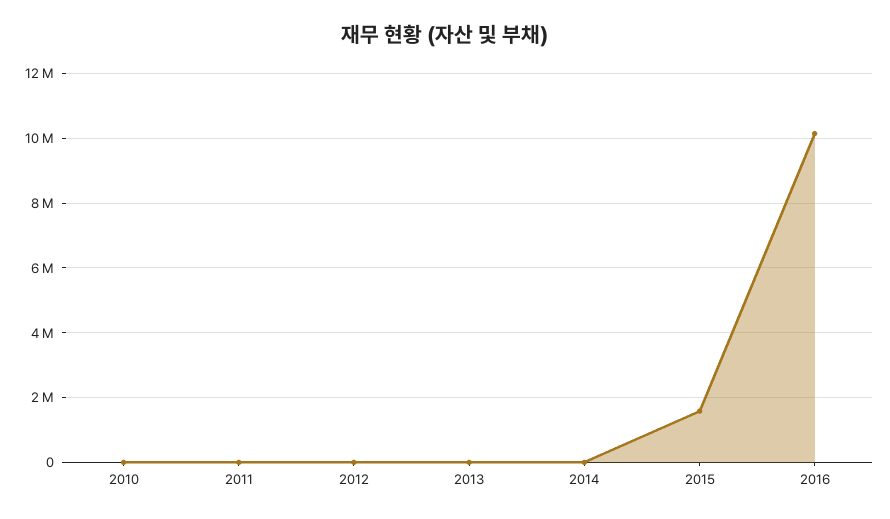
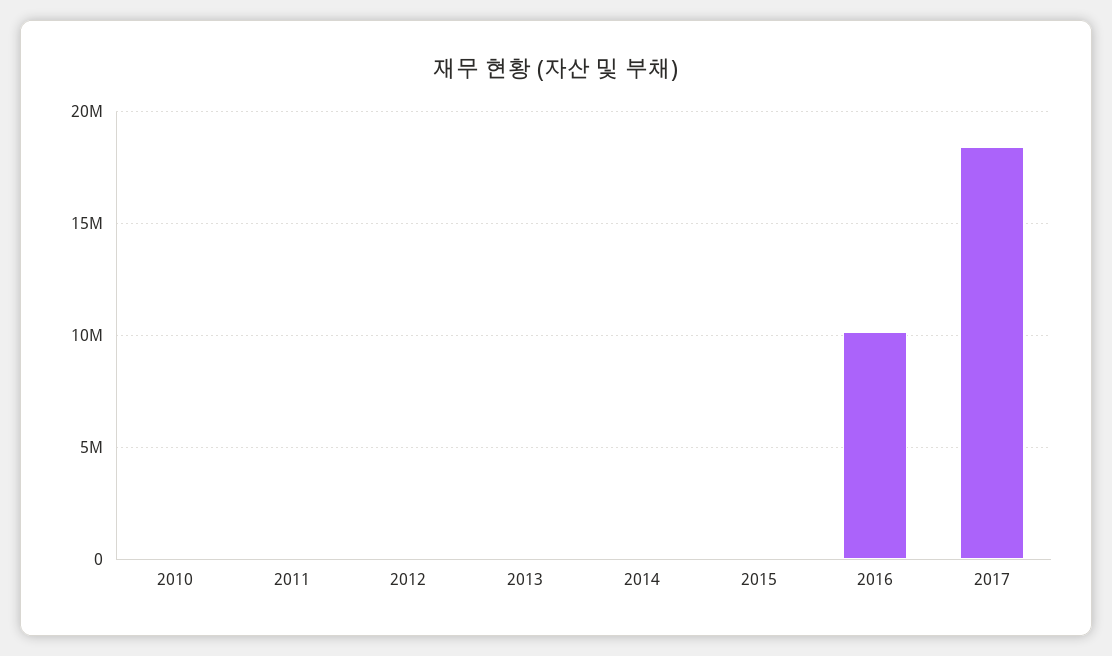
2015: 1600000 -> 0
2017: none -> 18500000

